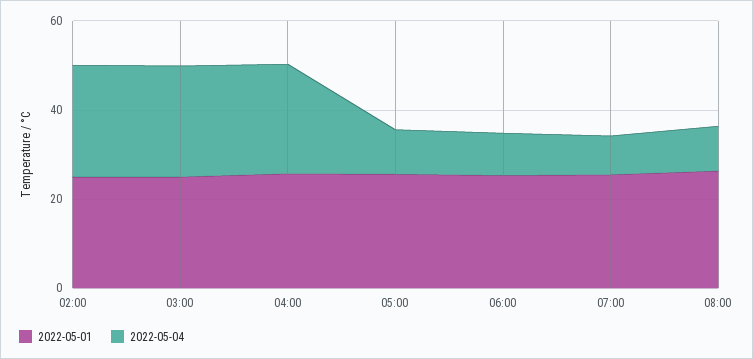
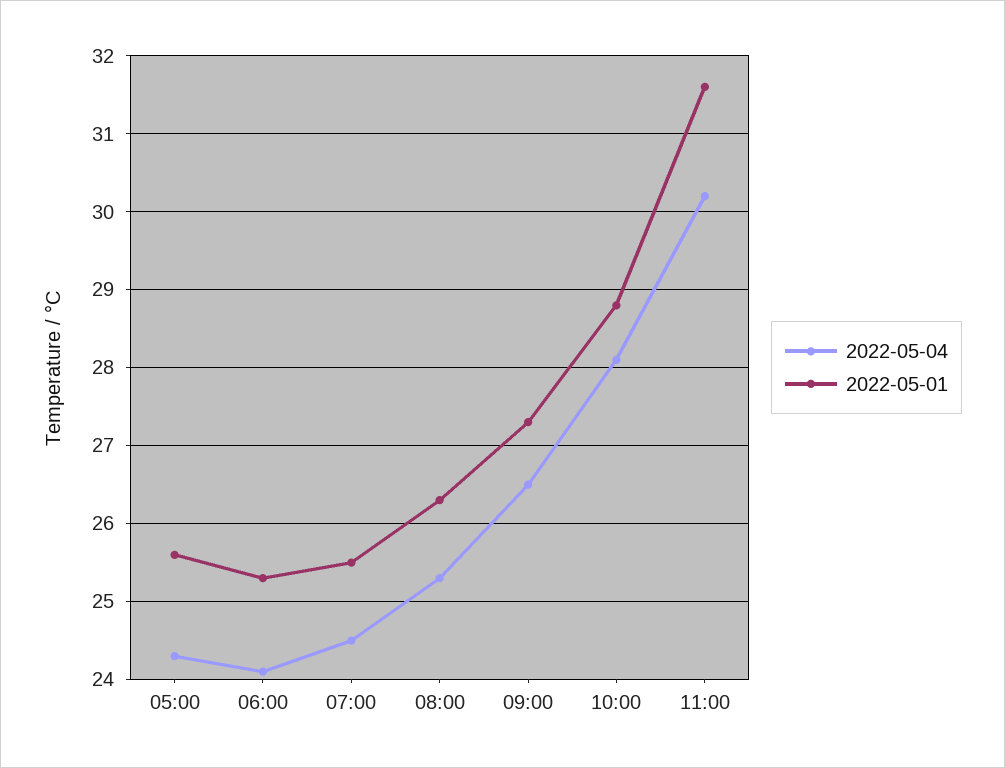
2022-05-01, 02:00: 25 -> none
2022-05-04, 02:00: 25 -> none
2022-05-01, 03:00: 25 -> none
2022-05-04, 03:00: 25 -> none
2022-05-01, 04:00: 25 -> none
2022-05-04, 04:00: 25 -> none
2022-05-04, 05:00: 10 -> 24.3
2022-05-04, 06:00: 10 -> 24.1
2022-05-04, 07:00: 10 -> 24.5
2022-05-04, 08:00: 10 -> 25.3
2022-05-04, 09:00: none -> 26.5
2022-05-01, 09:00: none -> 27.3
2022-05-04, 10:00: none -> 28.1
2022-05-01, 10:00: none -> 28.8
2022-05-04, 11:00: none -> 30.2
2022-05-01, 11:00: none -> 31.6

